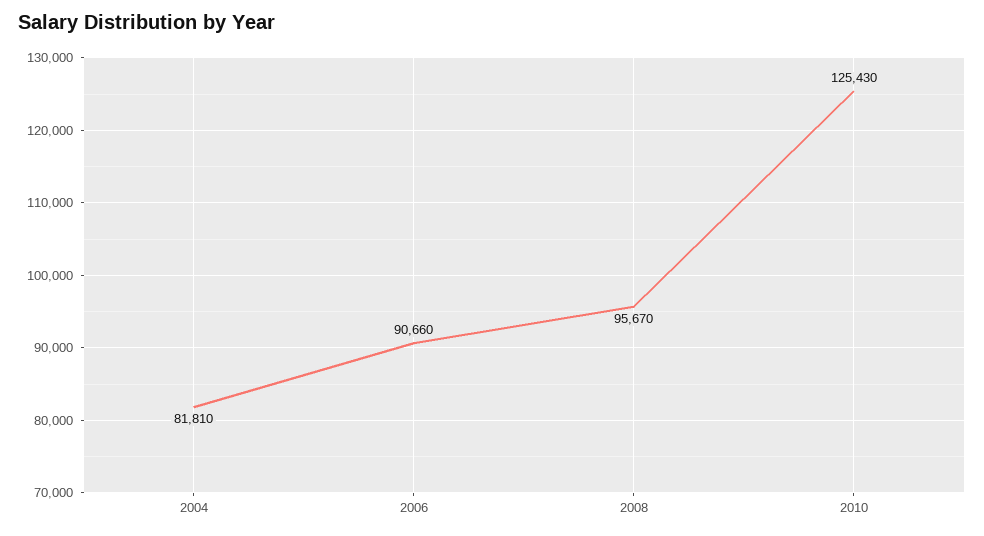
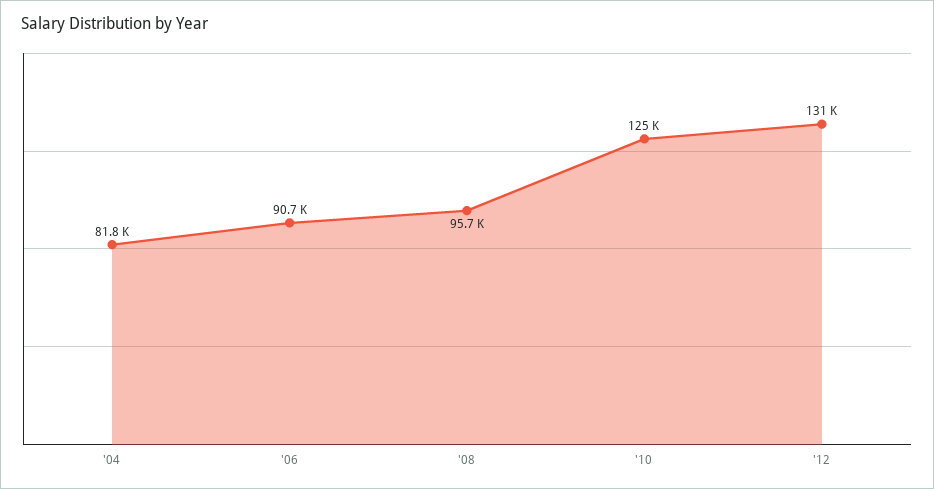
'12: none -> 131000

